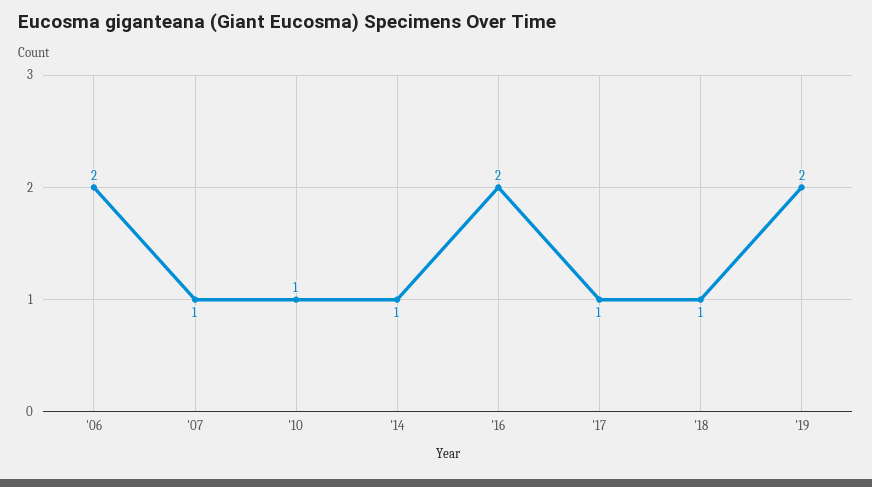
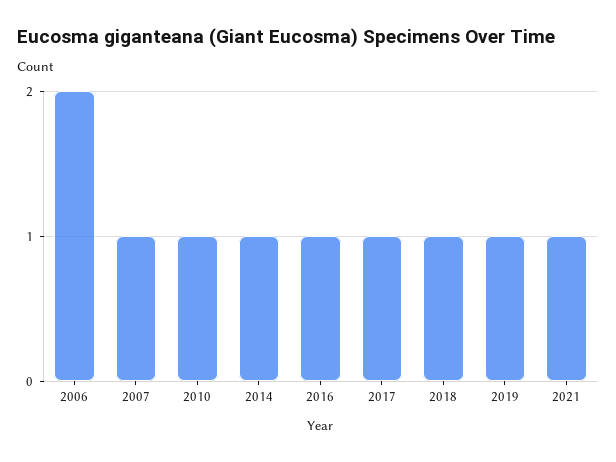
'16: 2 -> 1
'19: 2 -> 1
2021: none -> 1

